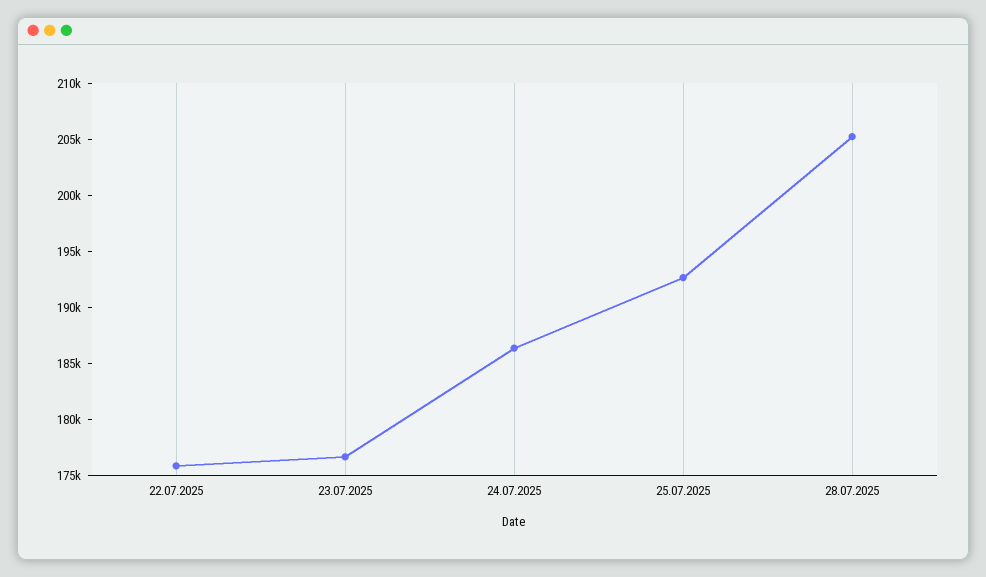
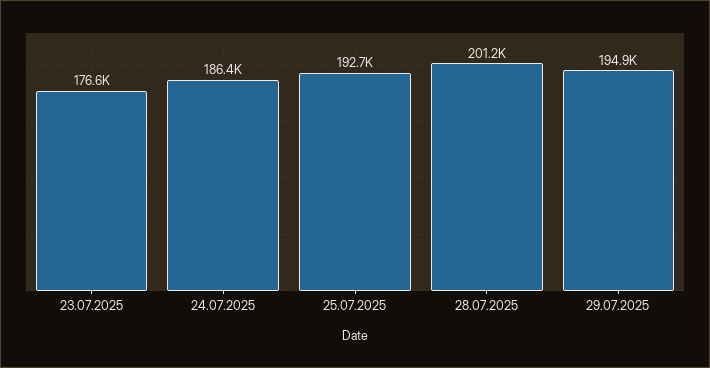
22.07.2025: 176000 -> none
28.07.2025: 205000 -> 201200
29.07.2025: none -> 194900

